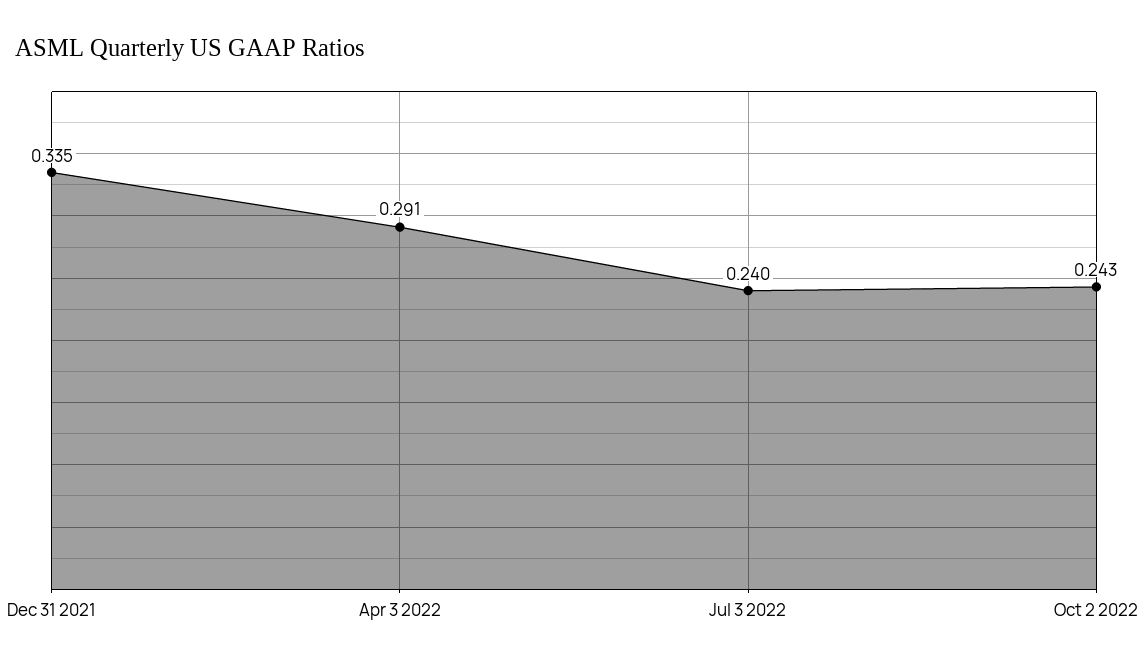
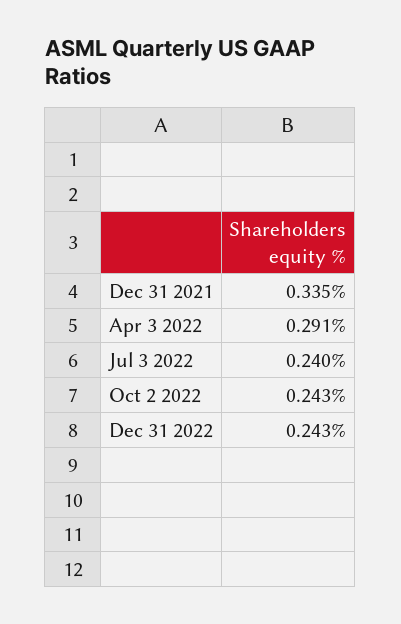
Dec 31 2022: none -> 0.243

